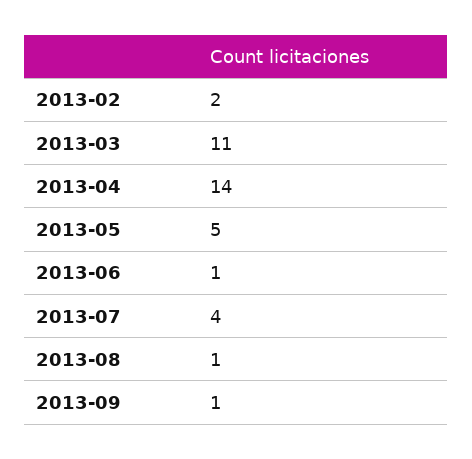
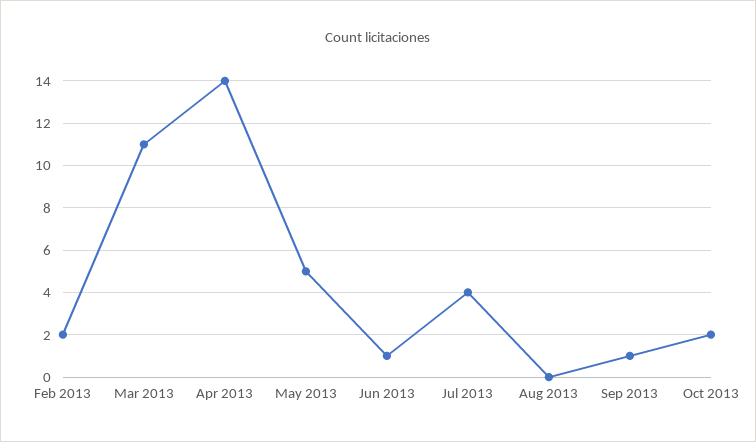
2013-08: 1 -> 0
Oct 2013: none -> 2

